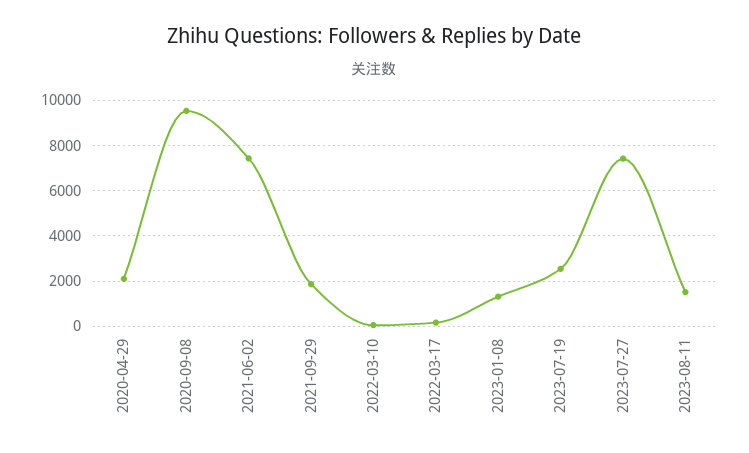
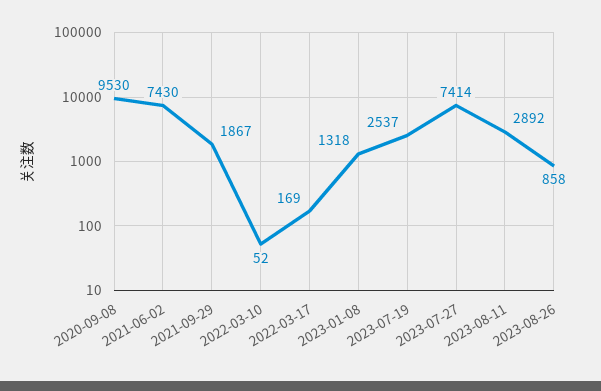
2020-04-29: 2000 -> none
2023-08-11: 1500 -> 2892
2023-08-26: none -> 858

